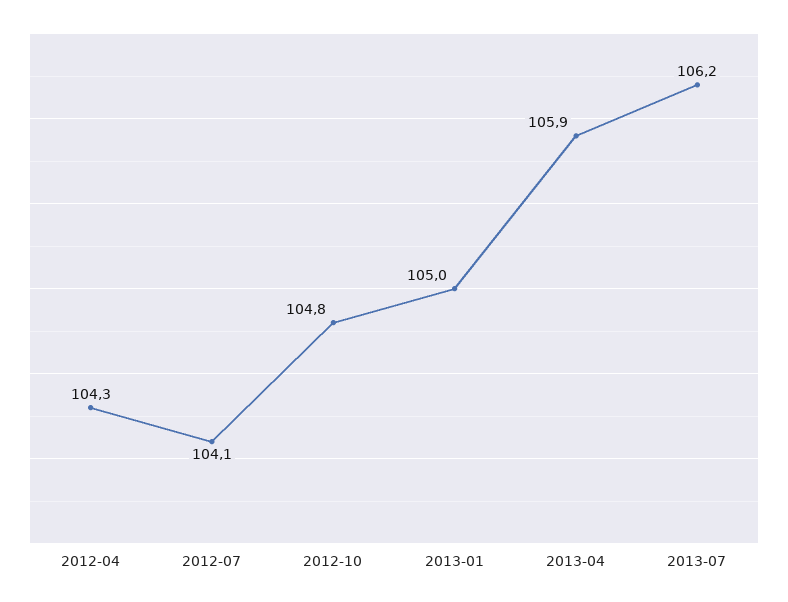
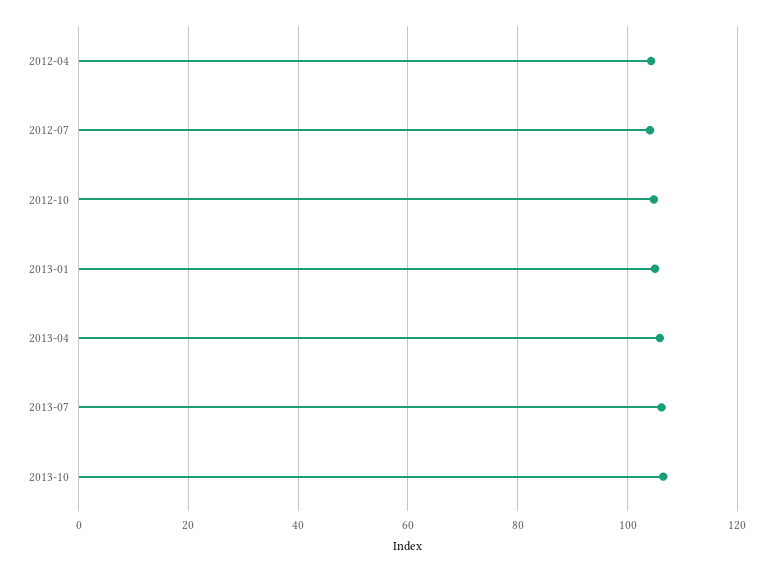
2013-10: none -> 106

